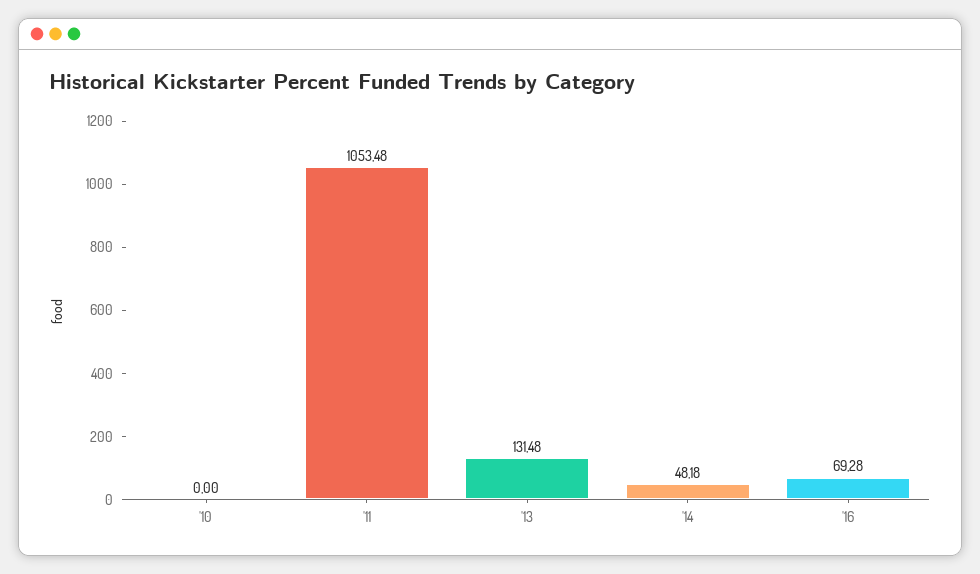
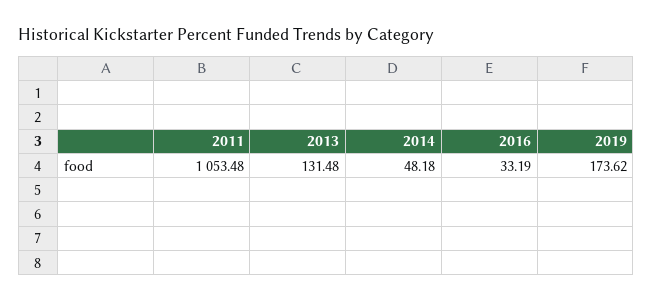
'10: 0 -> none
'16: 69.28 -> 33.19
2019: none -> 173.62

